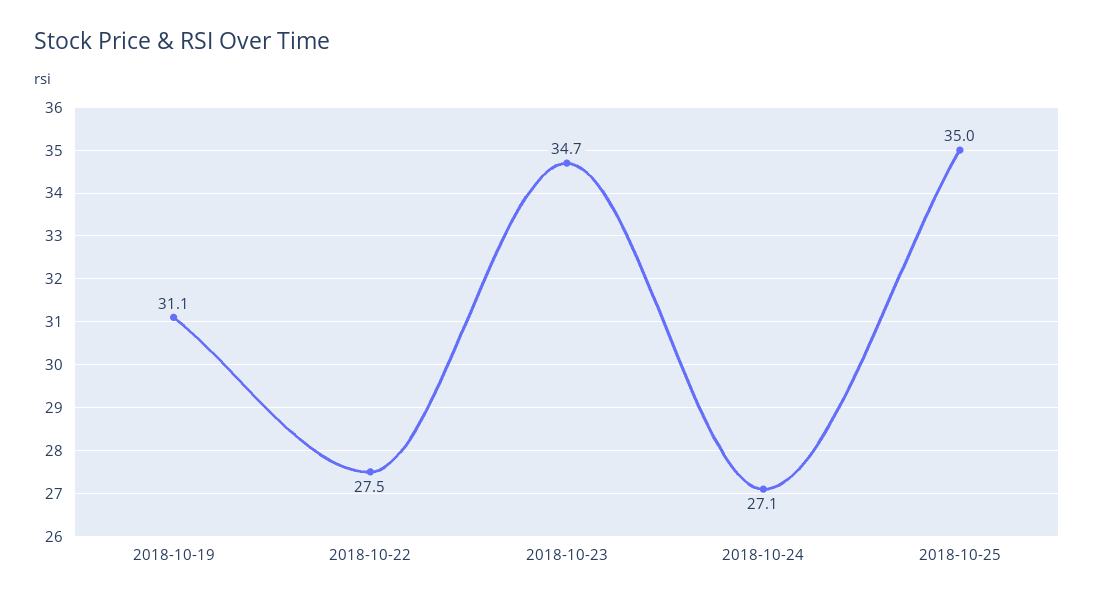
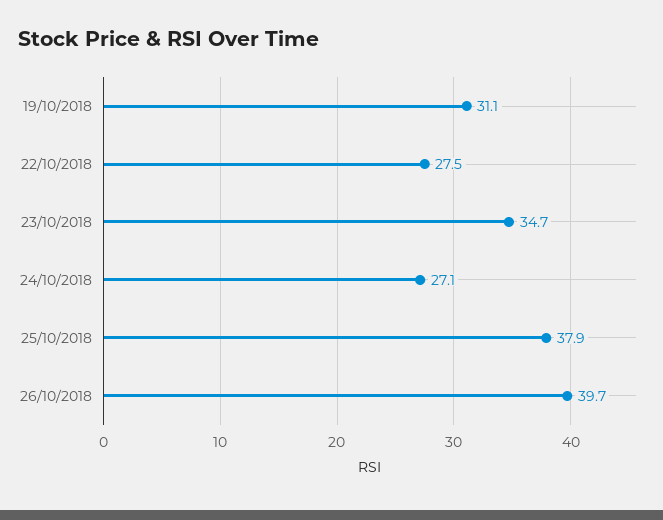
2018-10-25: 35 -> 37.9
26/10/2018: none -> 39.7

